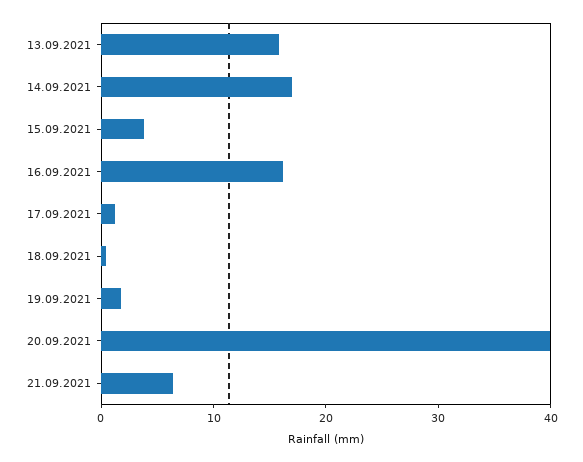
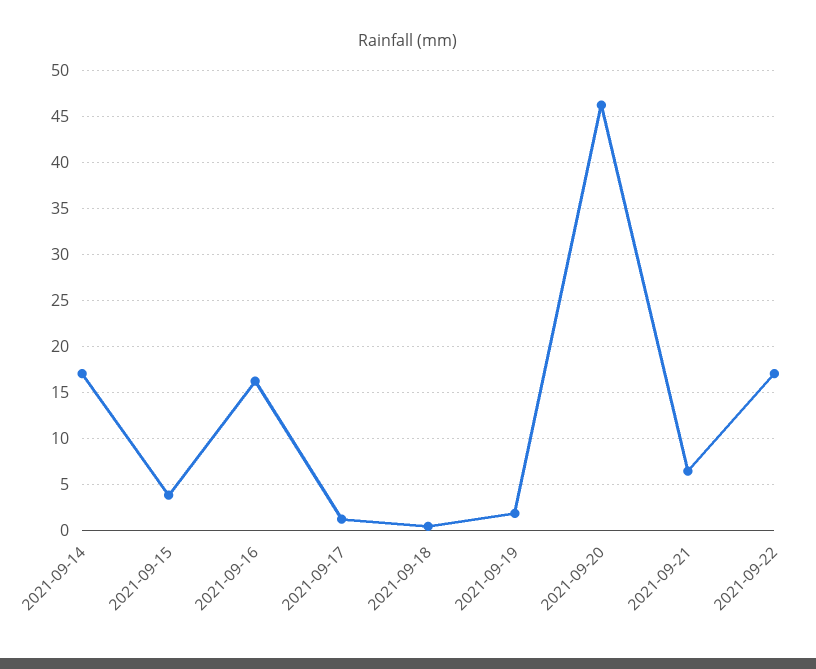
13.09.2021: 16 -> none
20.09.2021: 40 -> 46
2021-09-22: none -> 17

